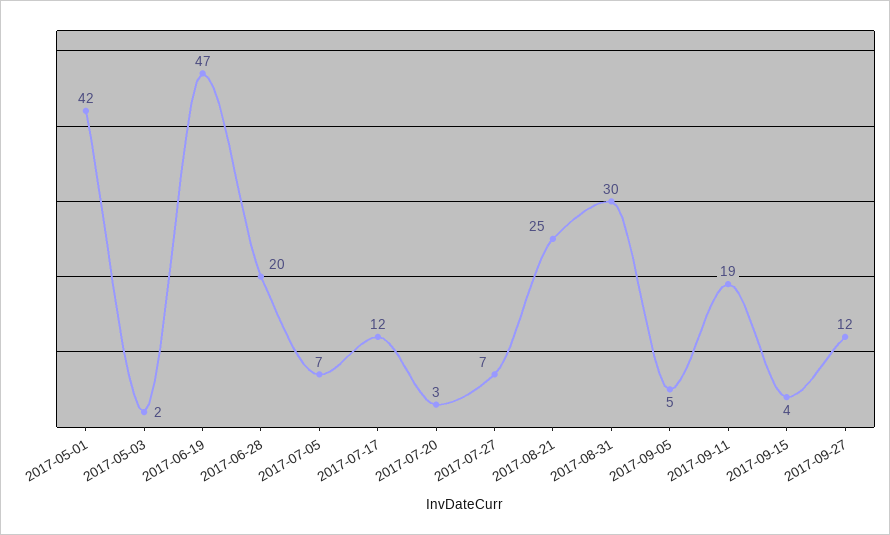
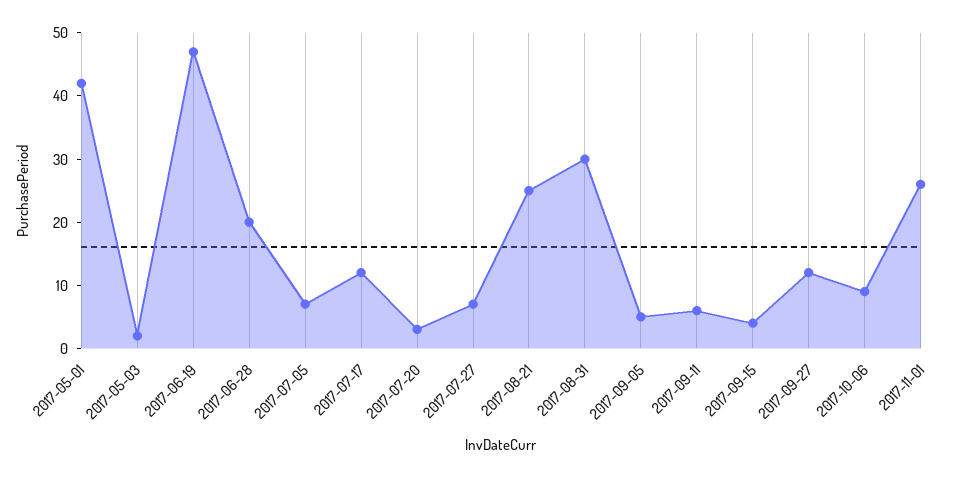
2017-09-11: 19 -> 5
2017-10-06: none -> 10
2017-11-01: none -> 25

